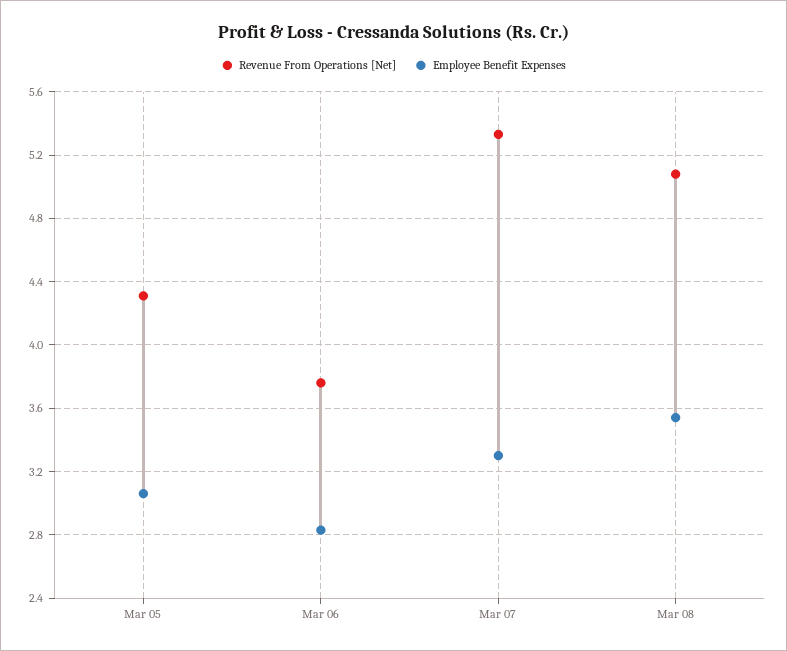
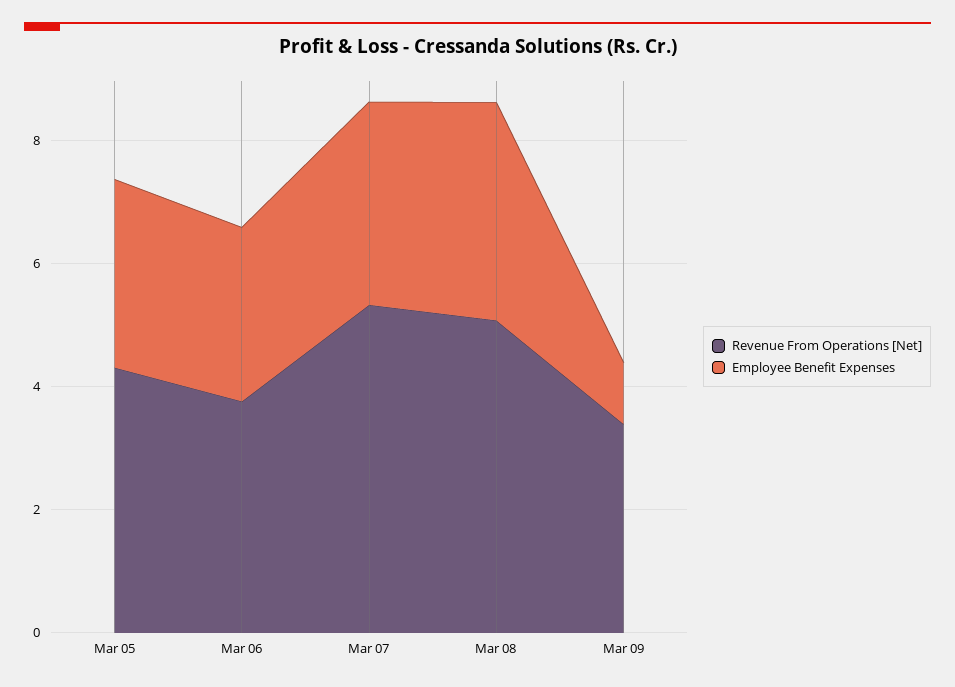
Revenue From Operations [Net], Mar 09: none -> 3.5
Employee Benefit Expenses, Mar 09: none -> 1

